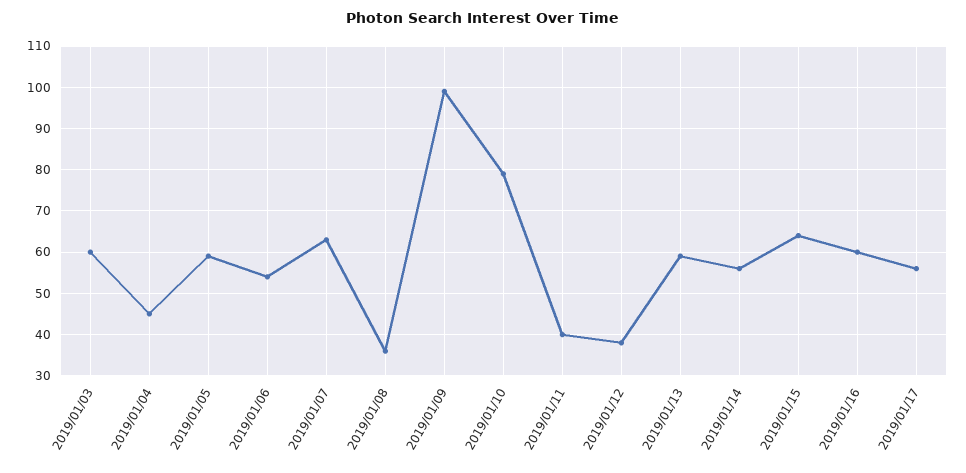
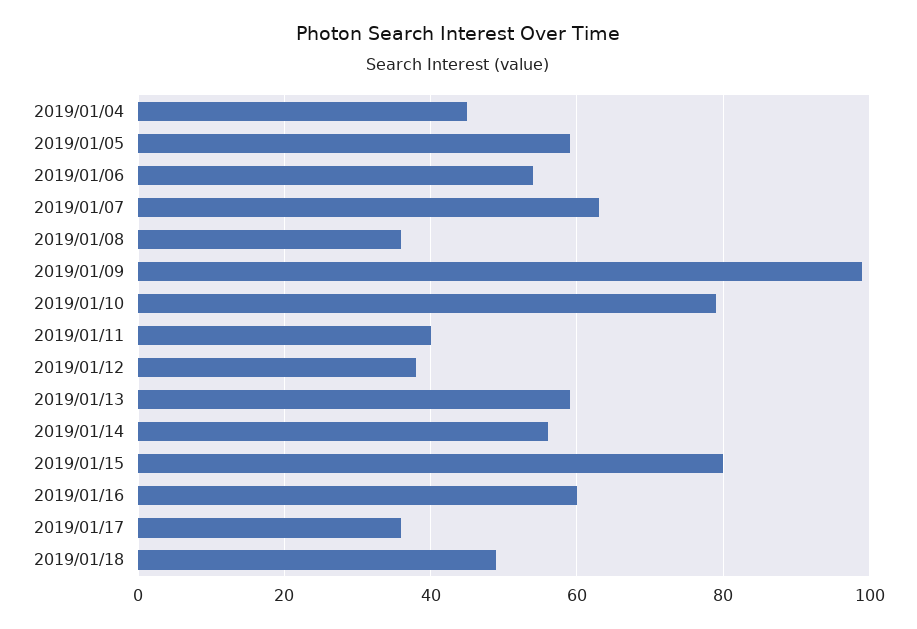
2019/01/03: 60 -> none
2019/01/15: 65 -> 80
2019/01/17: 55 -> 35
2019/01/18: none -> 50

